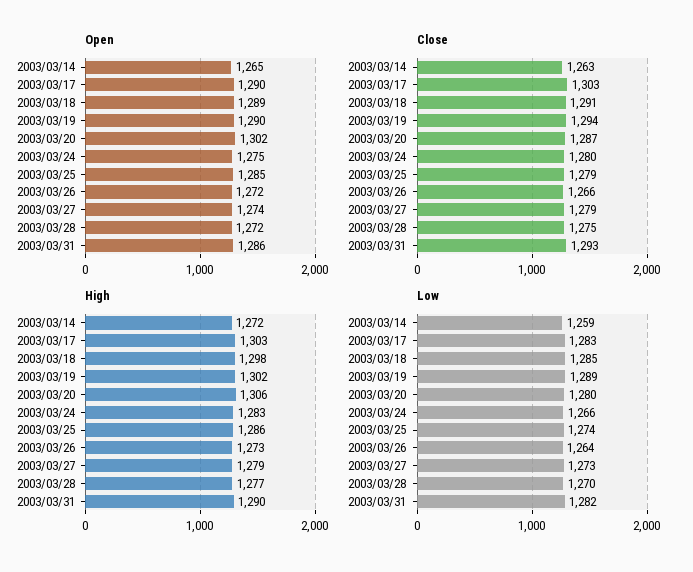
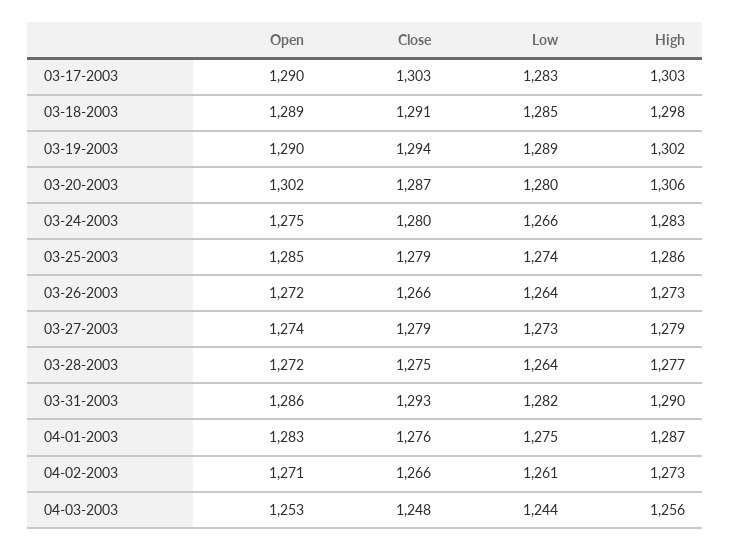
Open, 2003/03/14: 1265 -> none
Close, 2003/03/14: 1263 -> none
High, 2003/03/14: 1272 -> none
Low, 2003/03/14: 1259 -> none
Low, 2003/03/28: 1270 -> 1264
Open, 04-01-2003: none -> 1283
Close, 04-01-2003: none -> 1276
Low, 04-01-2003: none -> 1275
High, 04-01-2003: none -> 1287
Open, 04-02-2003: none -> 1271
Close, 04-02-2003: none -> 1266
Low, 04-02-2003: none -> 1261
High, 04-02-2003: none -> 1273
Open, 04-03-2003: none -> 1253
Close, 04-03-2003: none -> 1248
Low, 04-03-2003: none -> 1244
High, 04-03-2003: none -> 1256

